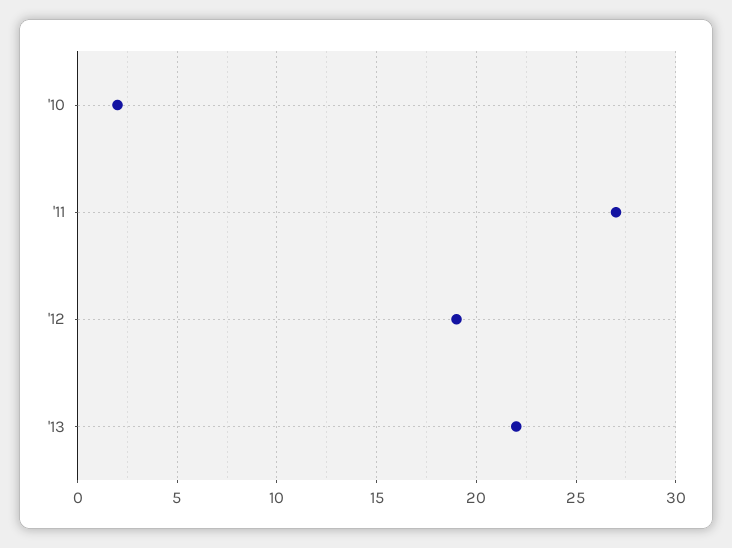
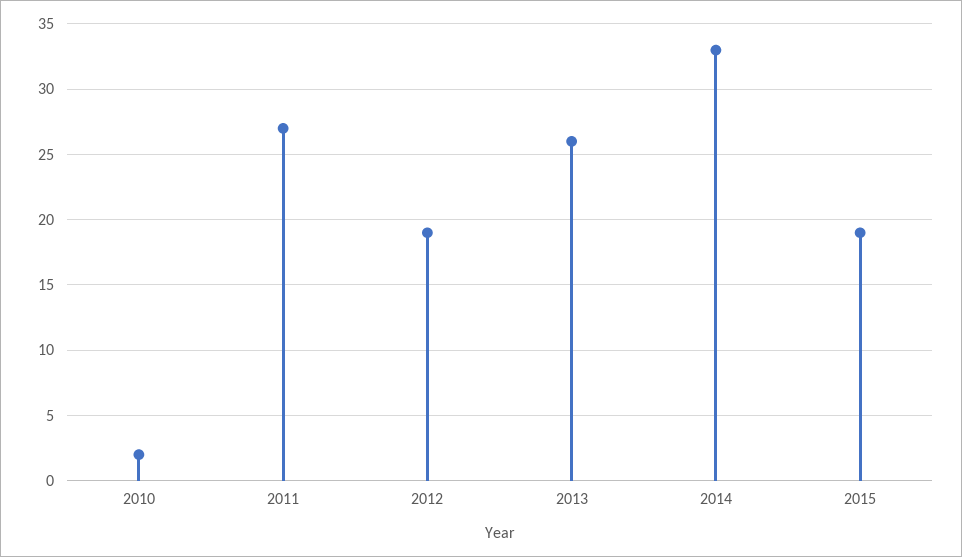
'13: 22 -> 26
2014: none -> 33
2015: none -> 19

